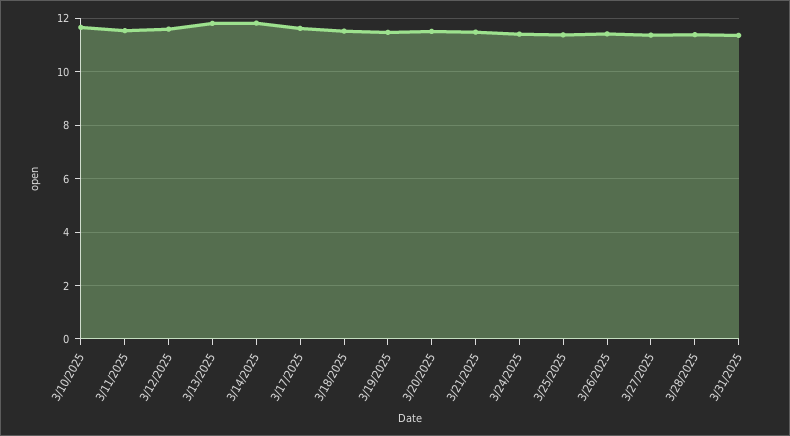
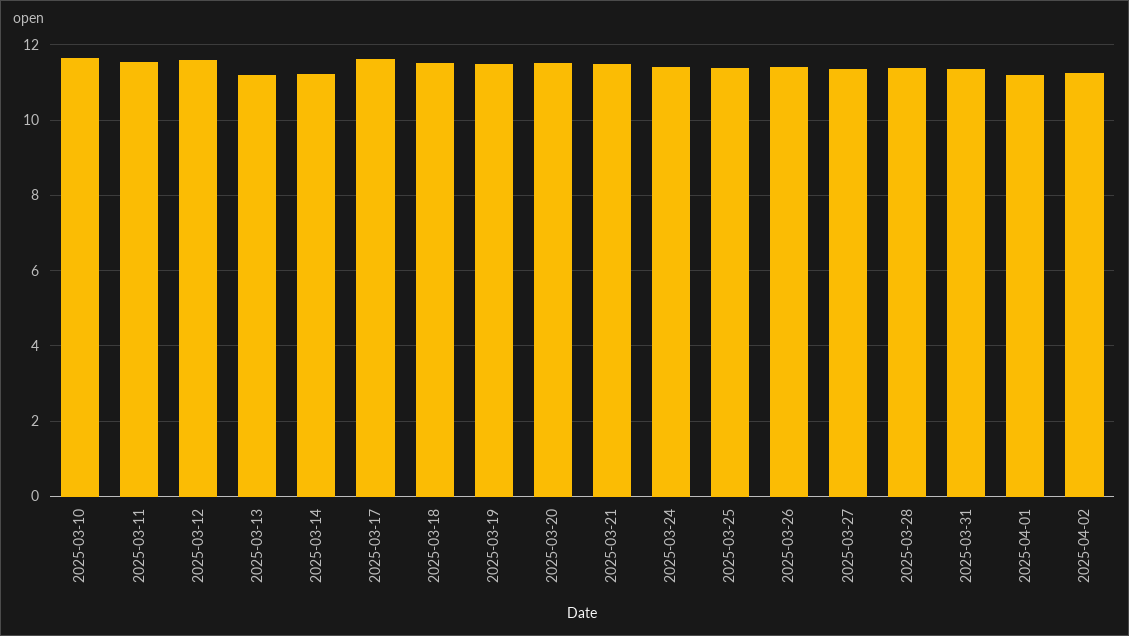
3/13/2025: 11.75 -> 11.2
3/14/2025: 11.75 -> 11.2
2025-04-01: none -> 11.2
2025-04-02: none -> 11.2

